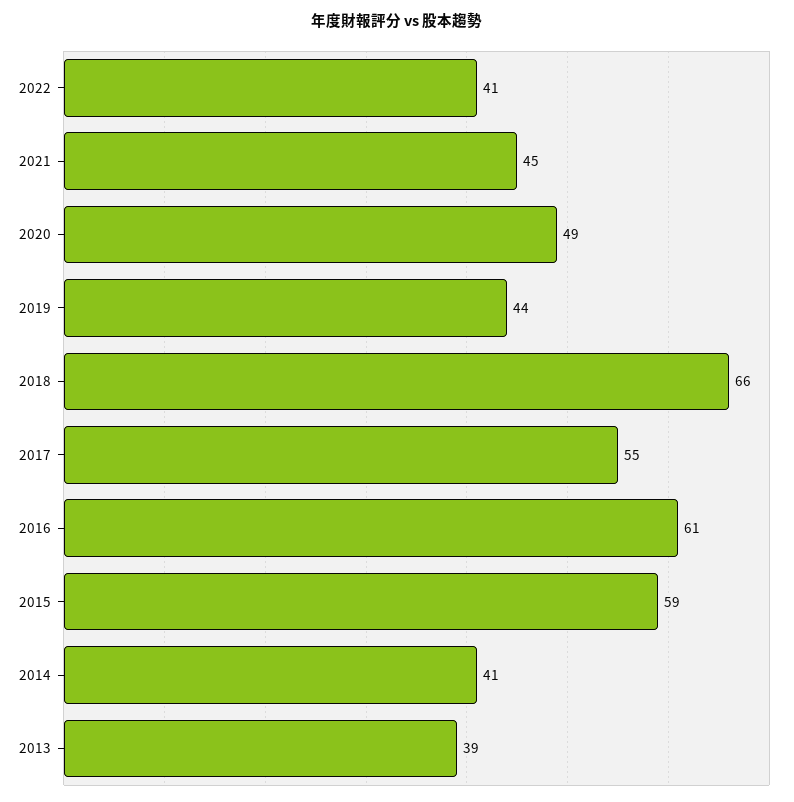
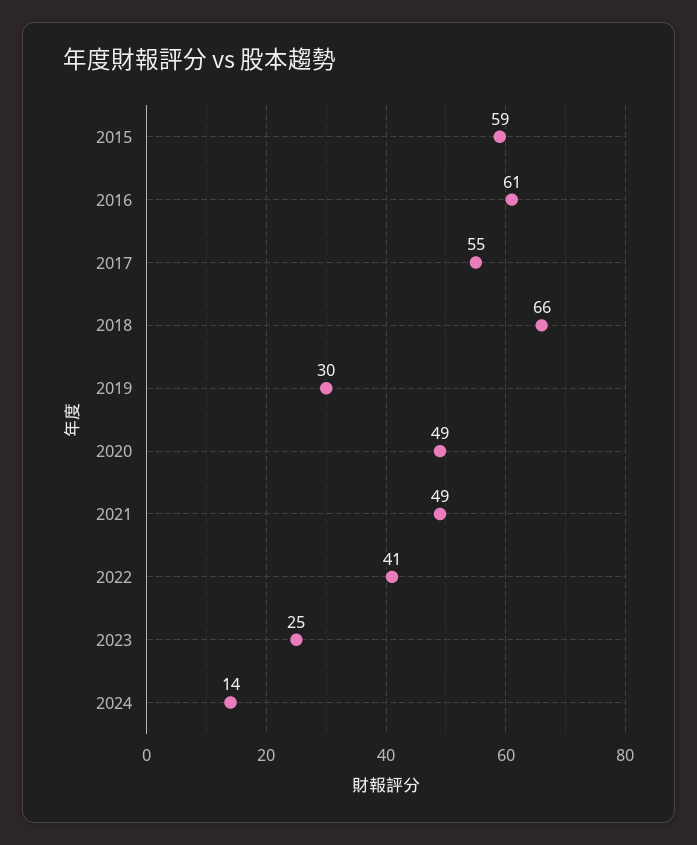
2021: 45 -> 49
2019: 44 -> 30
2014: 41 -> none
2013: 39 -> none
2023: none -> 25
2024: none -> 14

